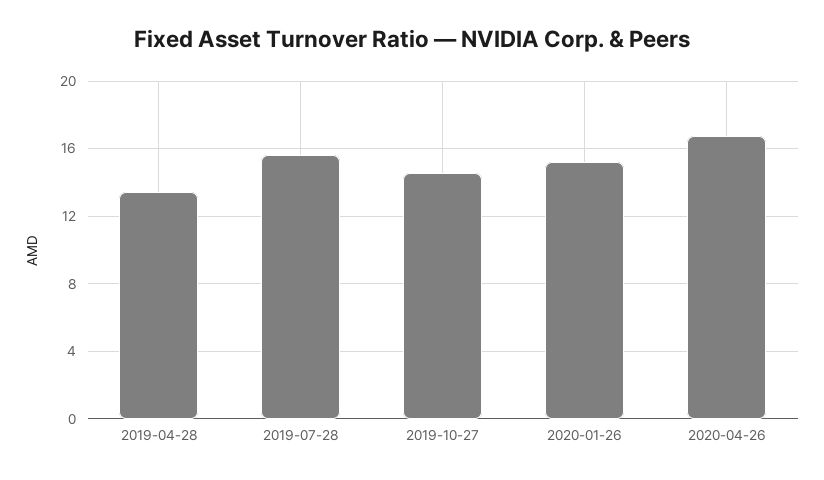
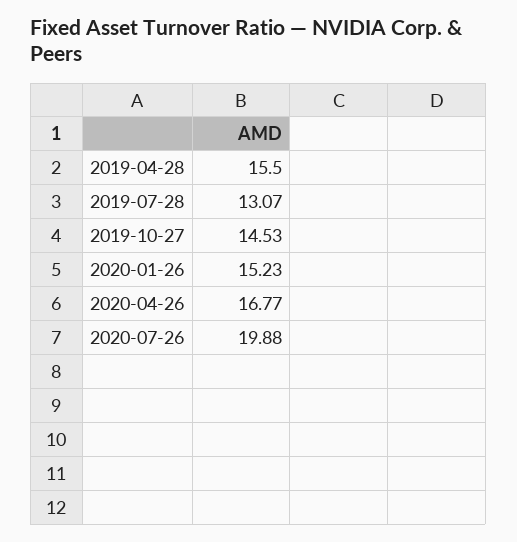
2019-04-28: 13.5 -> 15.5
2019-07-28: 15.5 -> 13.07
2020-07-26: none -> 19.88

